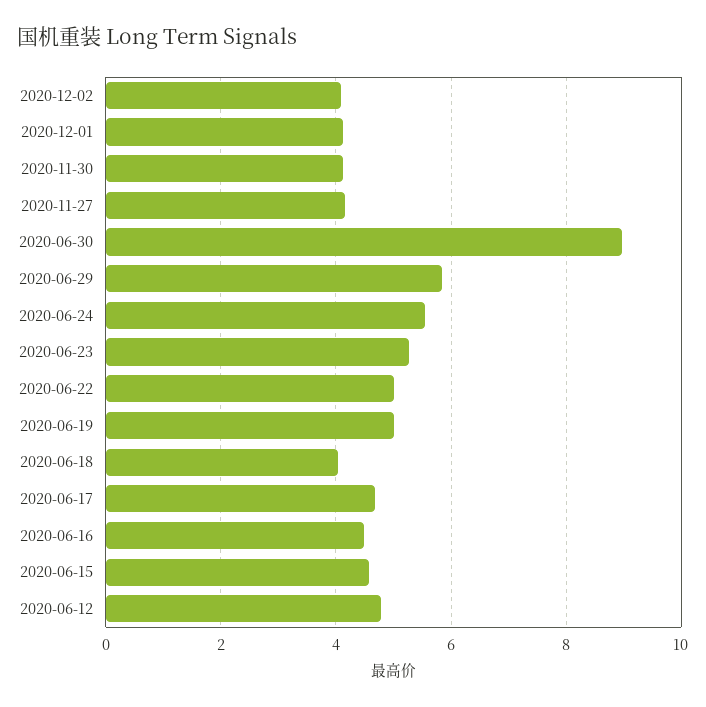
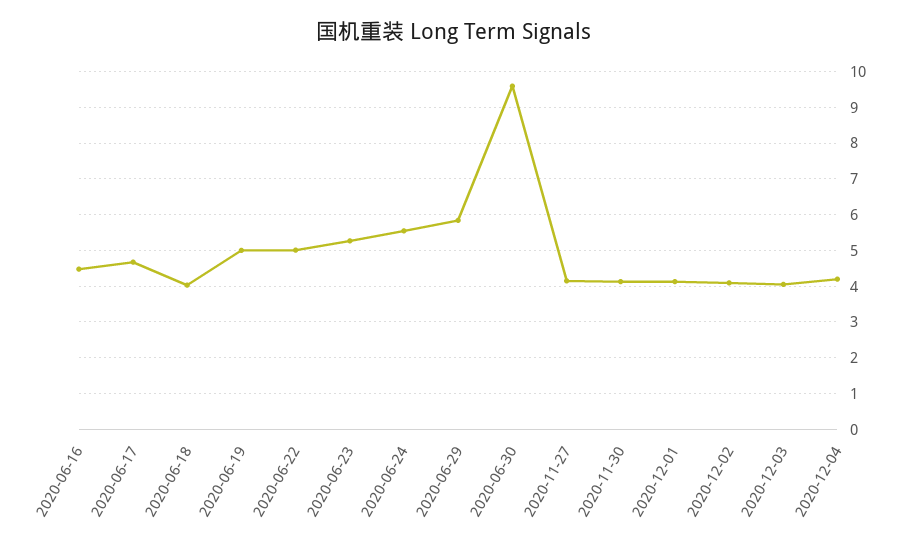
2020-06-30: 9 -> 9.6
2020-06-15: 4.6 -> none
2020-06-12: 4.8 -> none
2020-12-03: none -> 4
2020-12-04: none -> 4.2

